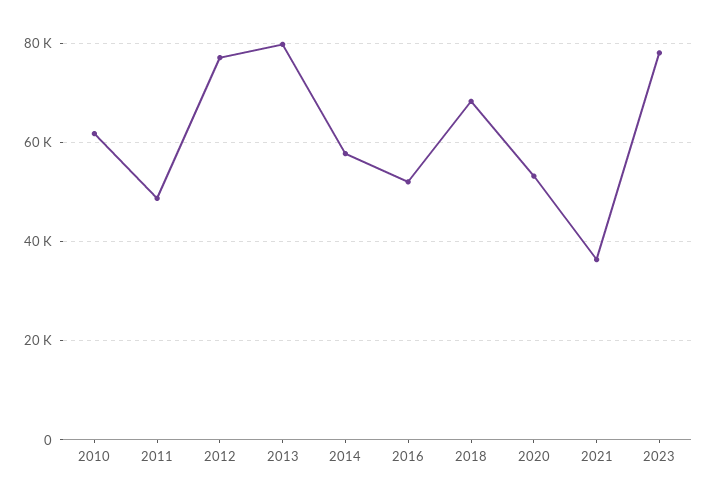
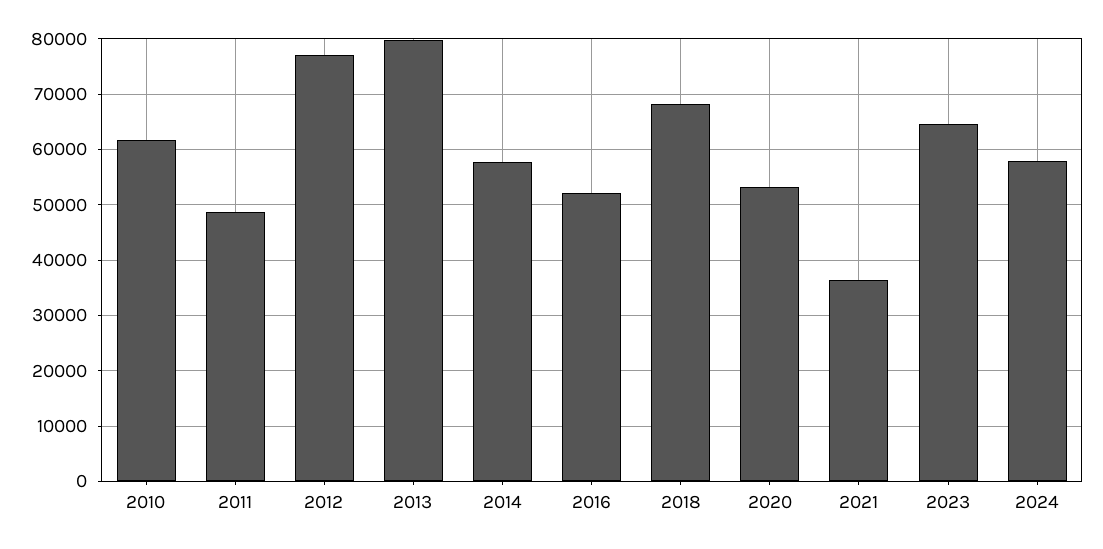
2023: 78000 -> 64000
2024: none -> 58000

